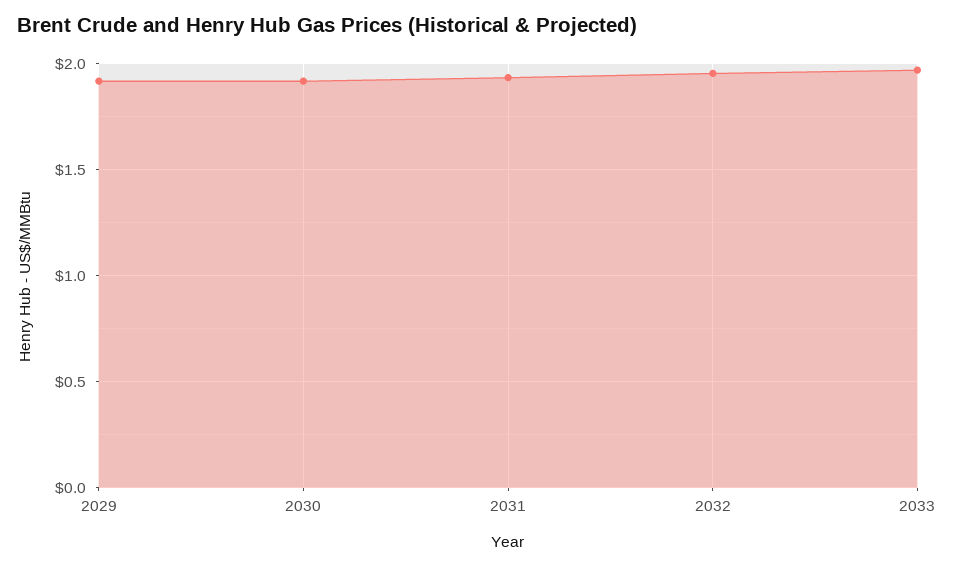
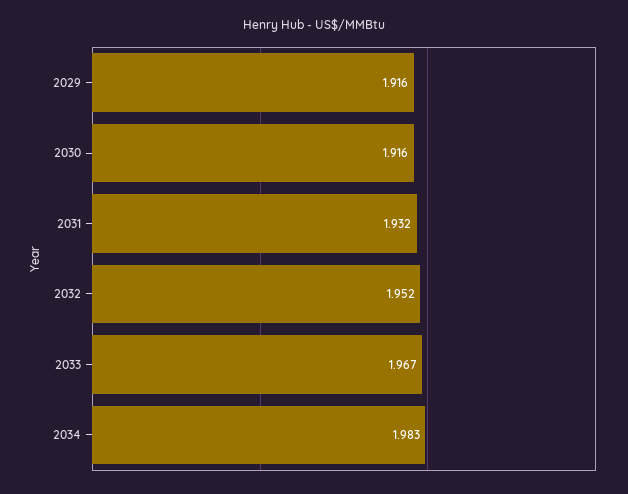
2034: none -> 1.983

